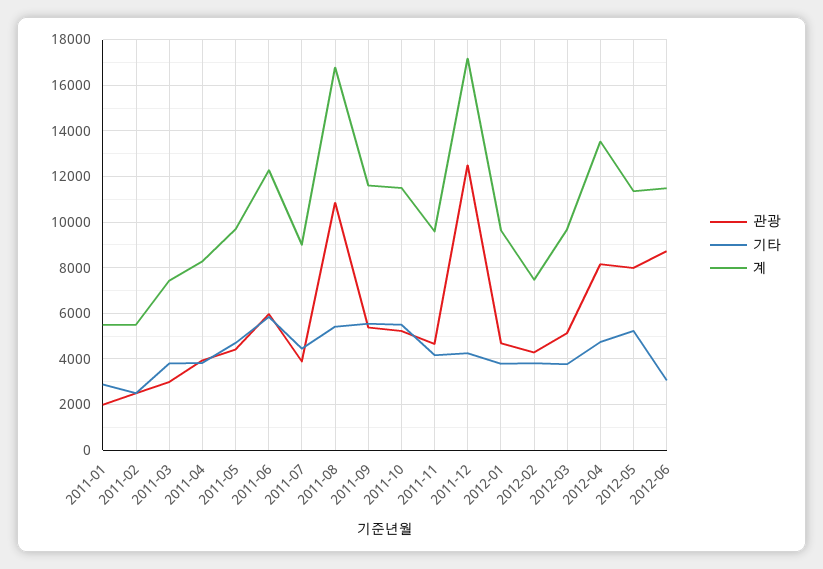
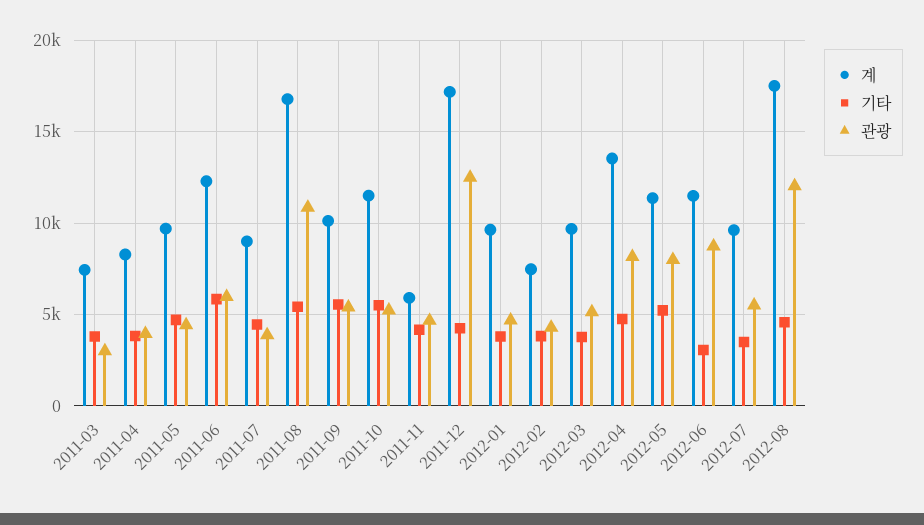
관광, 2011-01: 2000 -> none
기타, 2011-01: 3000 -> none
계, 2011-01: 5500 -> none
관광, 2011-02: 2500 -> none
기타, 2011-02: 2500 -> none
계, 2011-02: 5500 -> none
계, 2011-09: 11500 -> 10000
계, 2011-11: 9500 -> 6000
계, 2012-07: none -> 9500
기타, 2012-07: none -> 3500
관광, 2012-07: none -> 5500
계, 2012-08: none -> 17500
기타, 2012-08: none -> 4500
관광, 2012-08: none -> 12000

